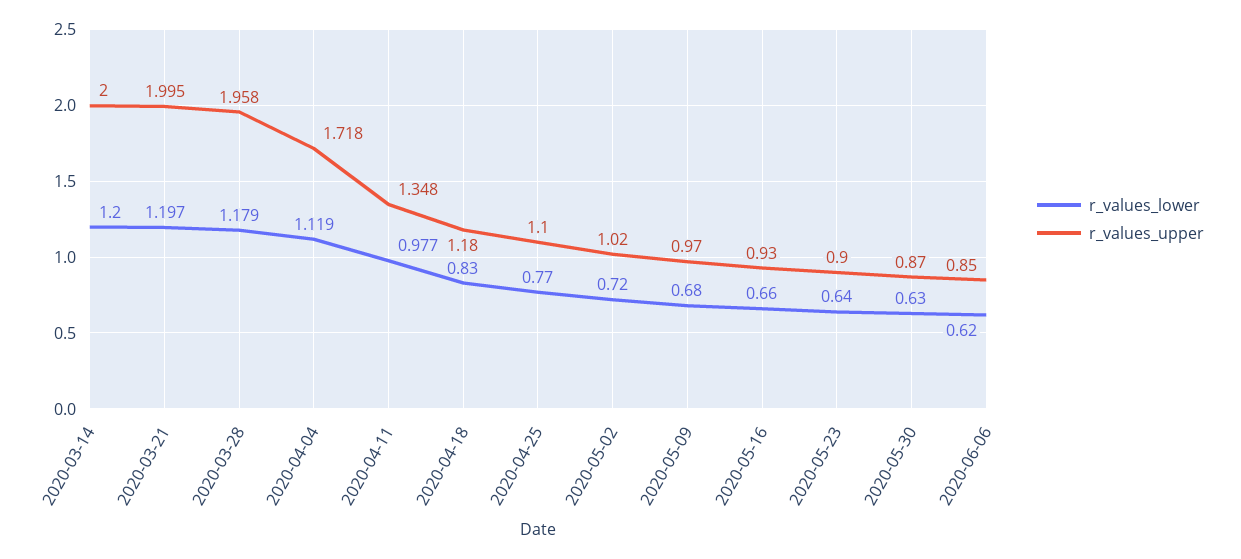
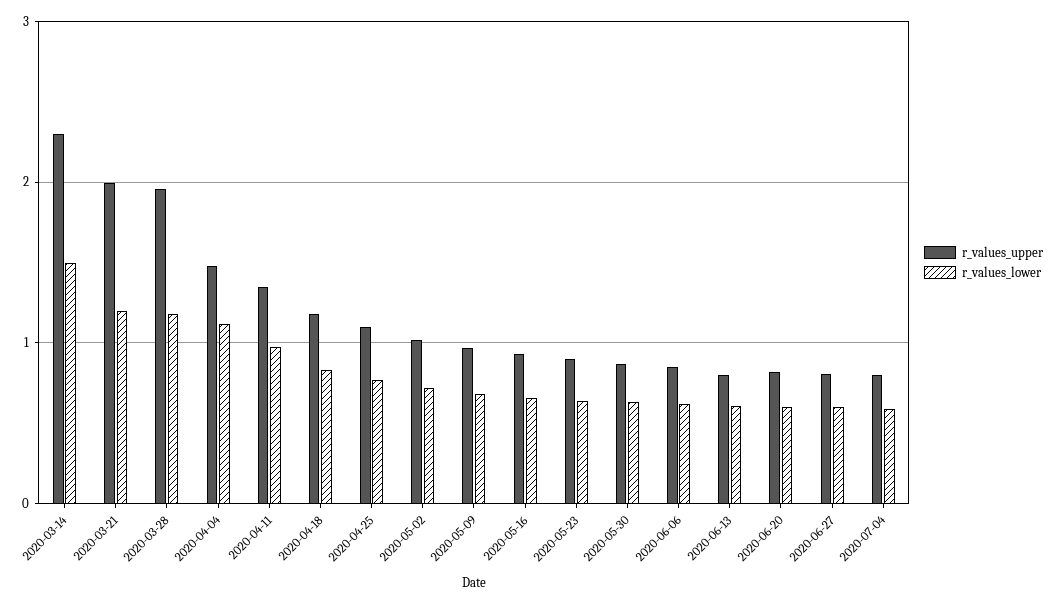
r_values_lower, 2020-03-14: 1.2 -> 1.5
r_values_upper, 2020-03-14: 2 -> 2.3
r_values_upper, 2020-04-04: 1.718 -> 1.5
r_values_upper, 2020-06-13: none -> 0.8
r_values_lower, 2020-06-13: none -> 0.6
r_values_upper, 2020-06-20: none -> 0.8
r_values_lower, 2020-06-20: none -> 0.6
r_values_upper, 2020-06-27: none -> 0.8
r_values_lower, 2020-06-27: none -> 0.6
r_values_upper, 2020-07-04: none -> 0.8
r_values_lower, 2020-07-04: none -> 0.6

